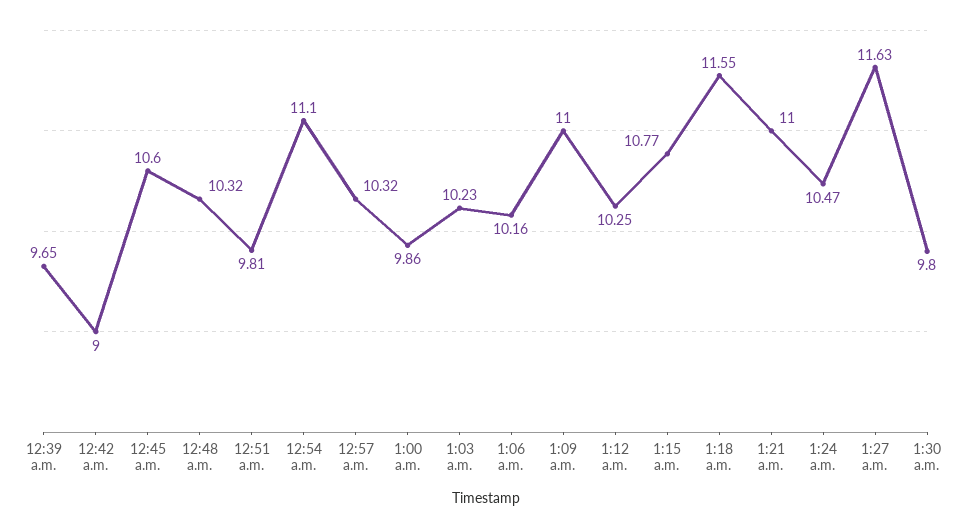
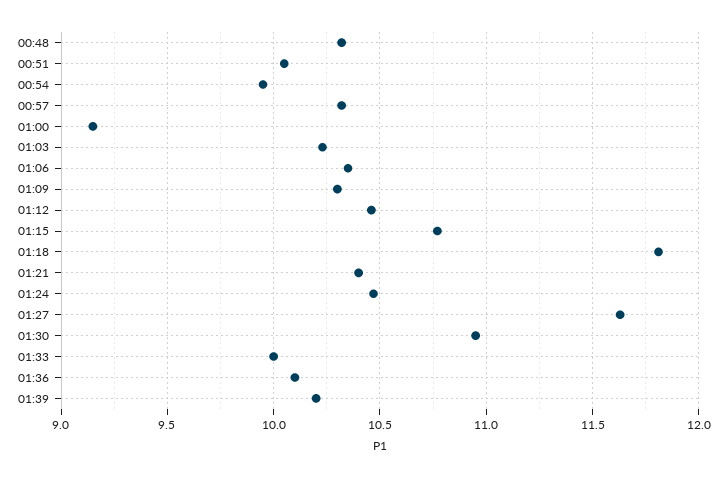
12:39 a.m.: 9.65 -> none
12:42 a.m.: 9 -> none
12:45 a.m.: 10.6 -> none
12:51 a.m.: 9.81 -> 10.05
12:54 a.m.: 11.1 -> 9.95
1:00 a.m.: 9.86 -> 9.15
1:06 a.m.: 10.16 -> 10.35
1:09 a.m.: 11 -> 10.3
1:12 a.m.: 10.25 -> 10.45
1:18 a.m.: 11.55 -> 11.8
1:21 a.m.: 11 -> 10.4
1:30 a.m.: 9.8 -> 10.95
01:33: none -> 10
01:36: none -> 10.1
01:39: none -> 10.2

